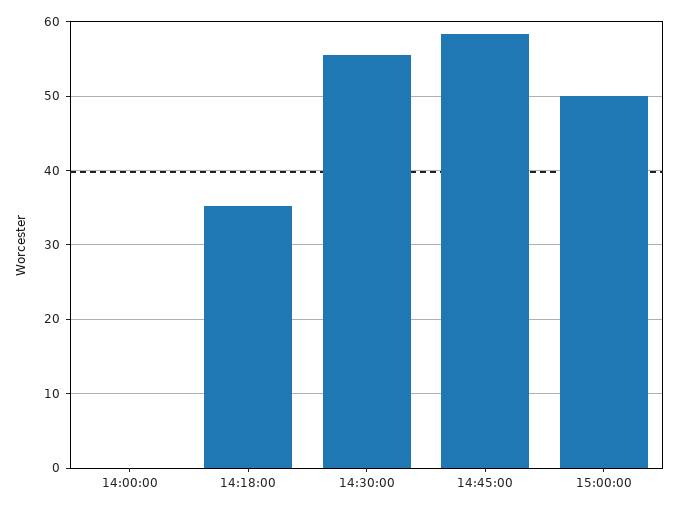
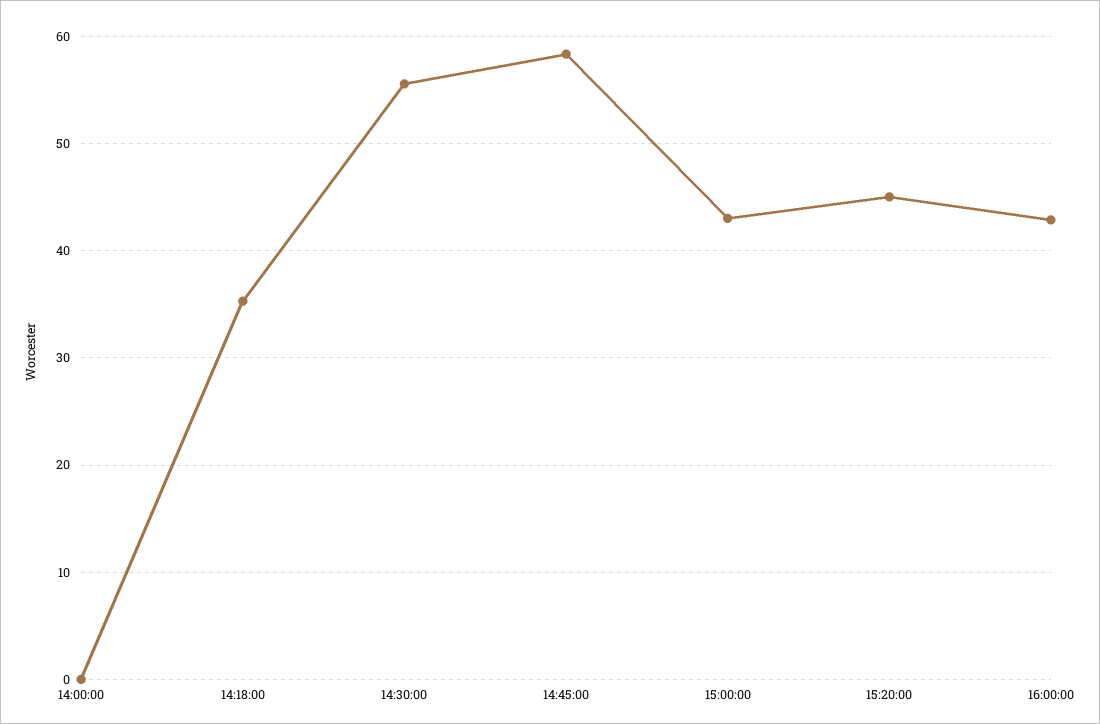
15:00:00: 50 -> 43
15:20:00: none -> 45
16:00:00: none -> 43

